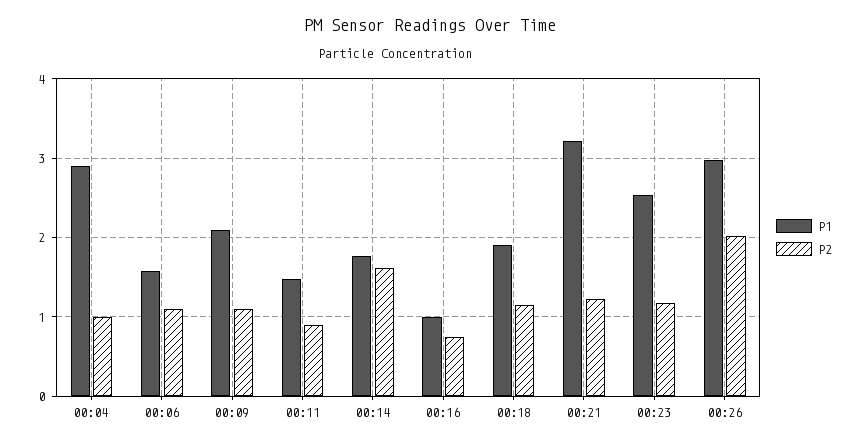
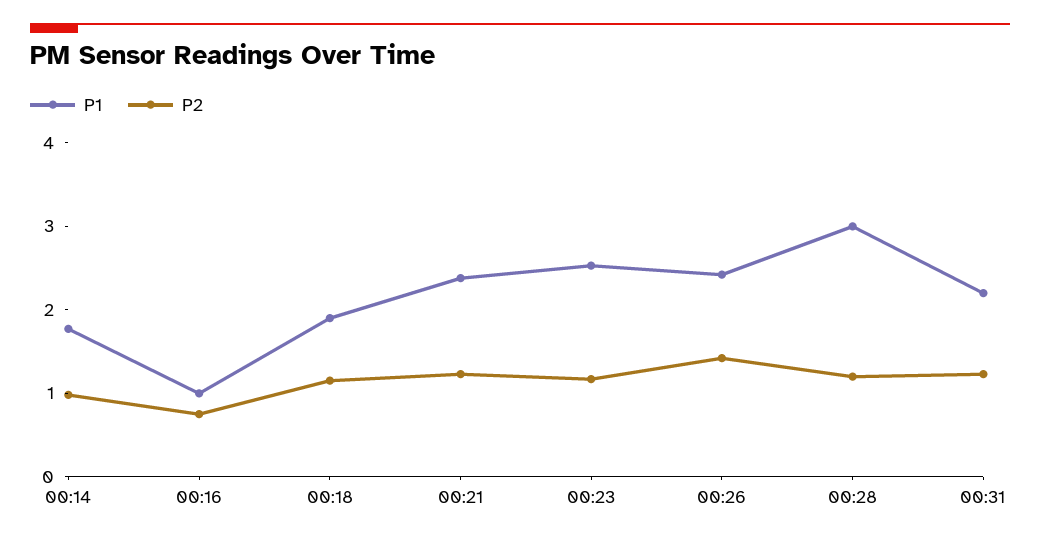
P1, 00:04: 2.9 -> none
P2, 00:04: 1 -> none
P1, 00:06: 1.6 -> none
P2, 00:06: 1.1 -> none
P1, 00:09: 2.1 -> none
P2, 00:09: 1.1 -> none
P1, 00:11: 1.5 -> none
P2, 00:11: 0.9 -> none
P2, 00:14: 1.6 -> 1
P1, 00:21: 3.2 -> 2.4
P1, 00:26: 3 -> 2.4
P2, 00:26: 2 -> 1.4
P1, 00:28: none -> 3
P2, 00:28: none -> 1.2
P1, 00:31: none -> 2.2
P2, 00:31: none -> 1.2

